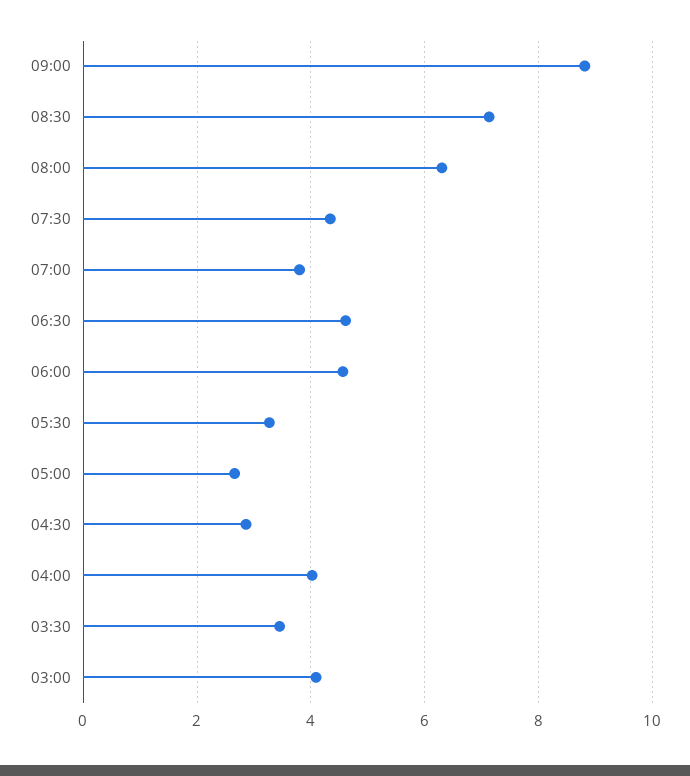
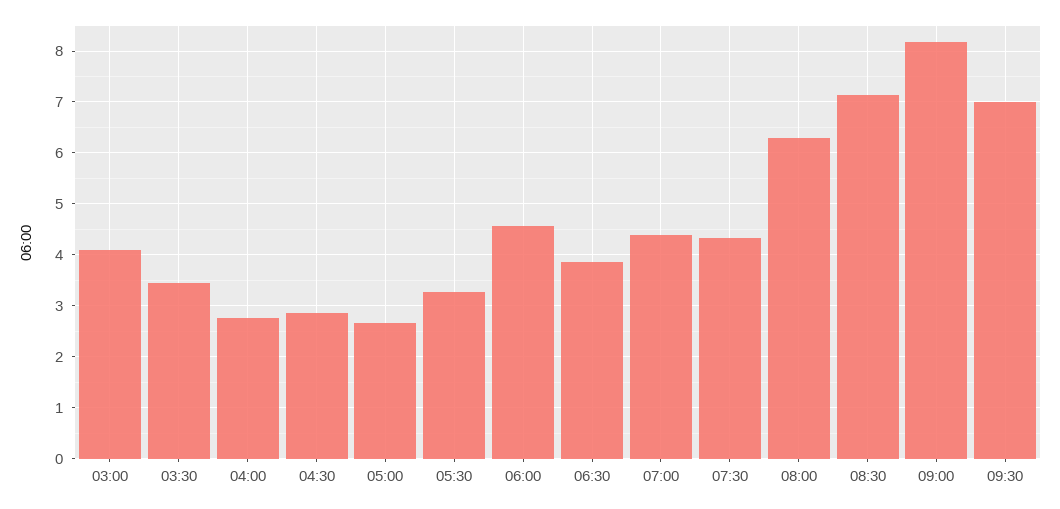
09:00: 8.8 -> 8.2
07:00: 3.8 -> 4.4
06:30: 4.6 -> 3.8
04:00: 4 -> 2.8
09:30: none -> 7

